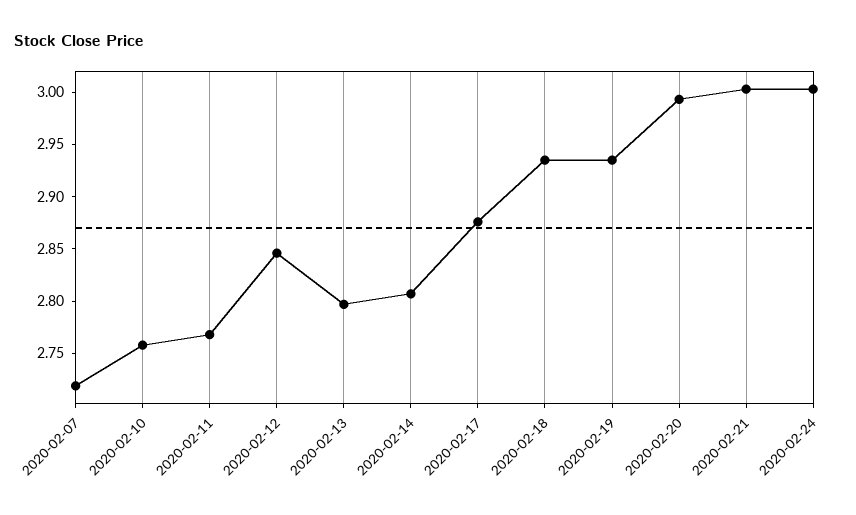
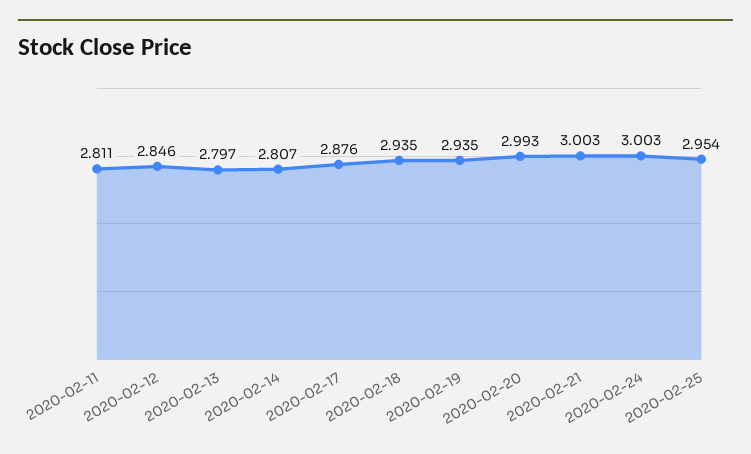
2020-02-07: 2.72 -> none
2020-02-10: 2.76 -> none
2020-02-11: 2.77 -> 2.811
2020-02-25: none -> 2.954

